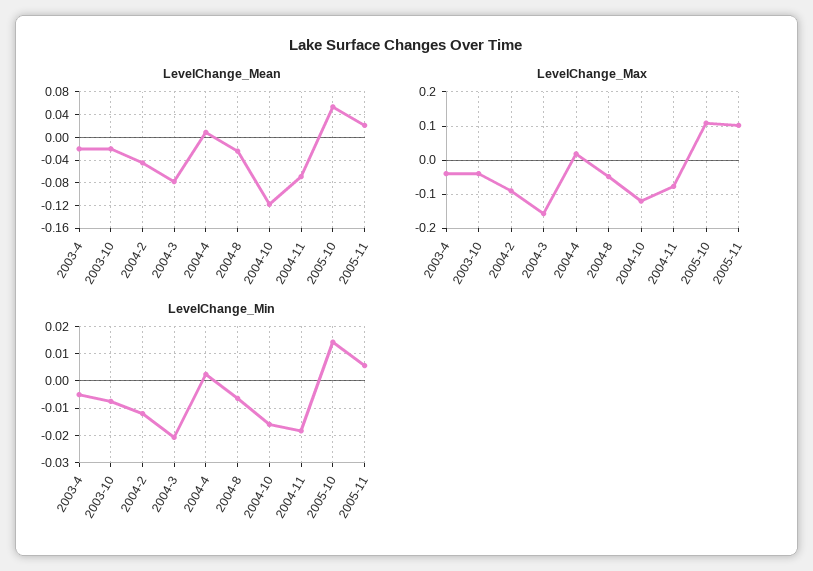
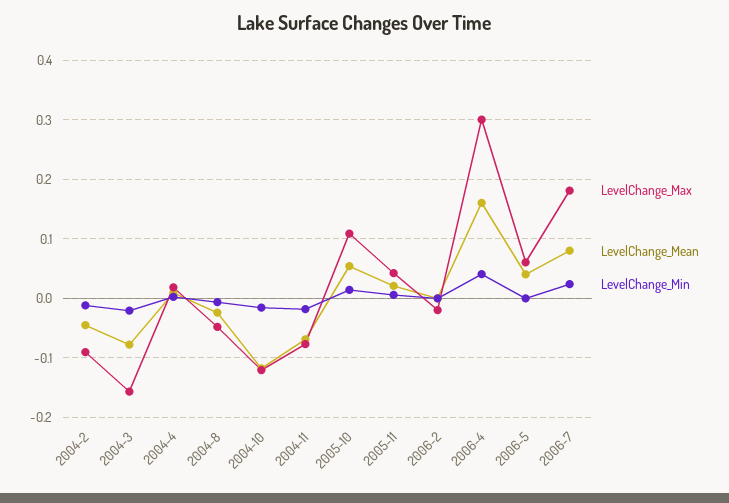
LevelChange_Mean, 2003-4: -0.02 -> none
LevelChange_Mean, 2003-10: -0.02 -> none
LevelChange_Max, 2003-4: -0.04 -> none
LevelChange_Max, 2003-10: -0.04 -> none
LevelChange_Max, 2005-11: 0.1 -> 0.04
LevelChange_Min, 2003-4: -0.005 -> none
LevelChange_Min, 2003-10: -0.0075 -> none
LevelChange_Max, 2006-2: none -> -0.02
LevelChange_Mean, 2006-2: none -> 0
LevelChange_Min, 2006-2: none -> 0
LevelChange_Max, 2006-4: none -> 0.3
LevelChange_Mean, 2006-4: none -> 0.16
LevelChange_Min, 2006-4: none -> 0.04
LevelChange_Max, 2006-5: none -> 0.06
LevelChange_Mean, 2006-5: none -> 0.04
LevelChange_Min, 2006-5: none -> 0
LevelChange_Max, 2006-7: none -> 0.18
LevelChange_Mean, 2006-7: none -> 0.08
LevelChange_Min, 2006-7: none -> 0.02

